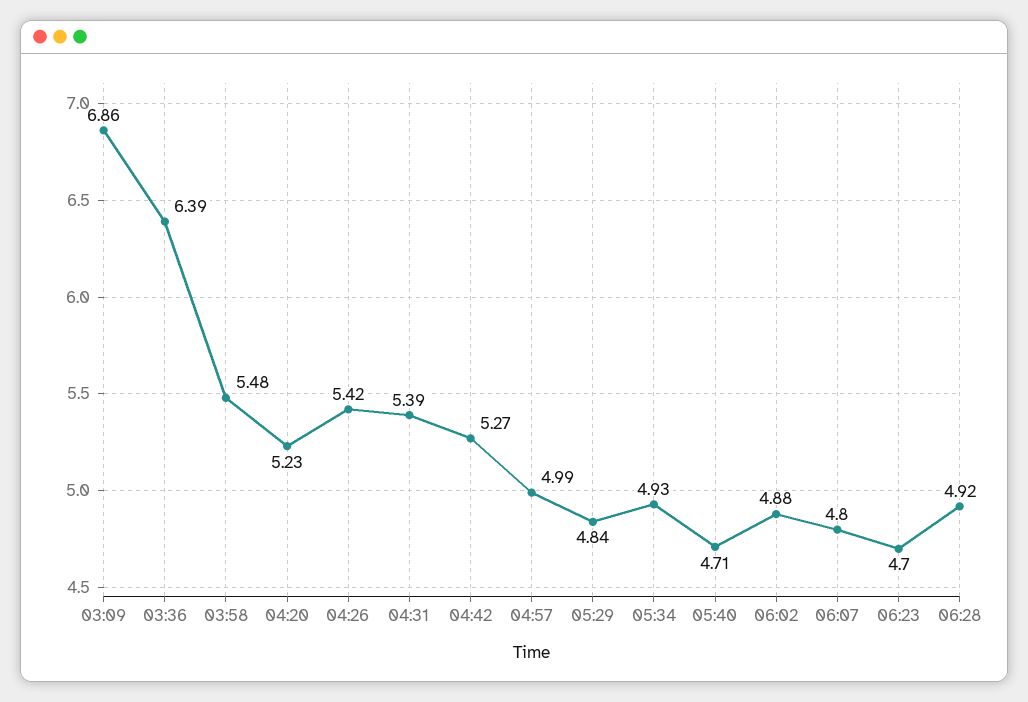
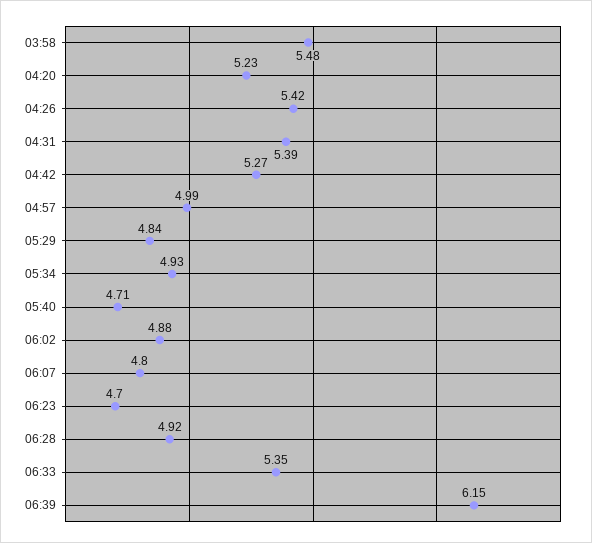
03:09: 6.86 -> none
03:36: 6.39 -> none
06:33: none -> 5.35
06:39: none -> 6.15

